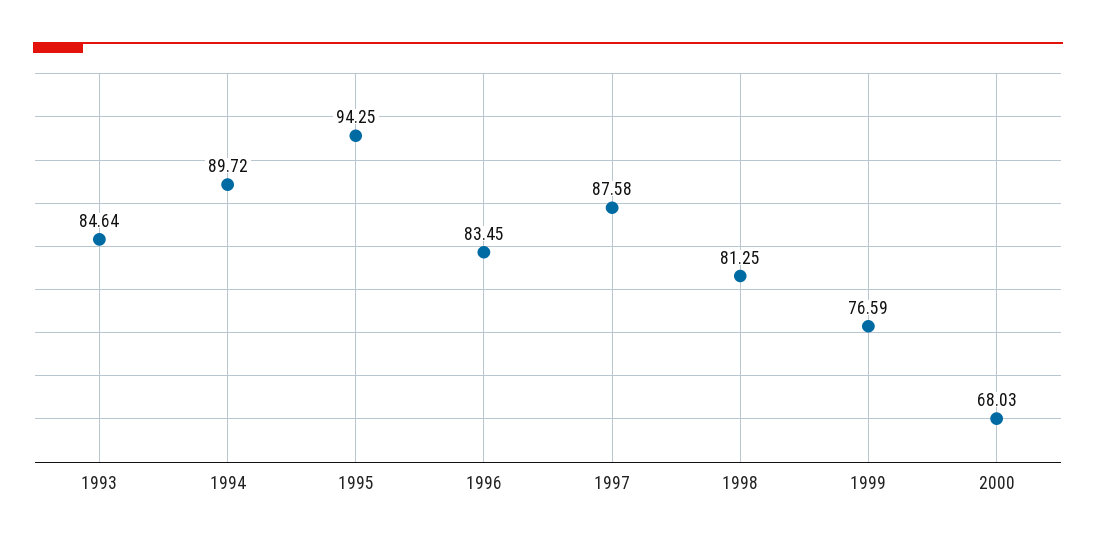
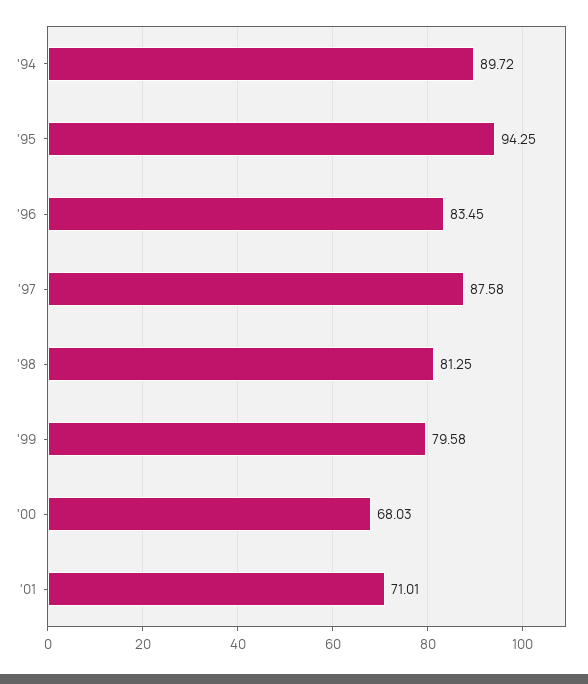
1993: 84.64 -> none
1999: 76.59 -> 79.58
'01: none -> 71.01

